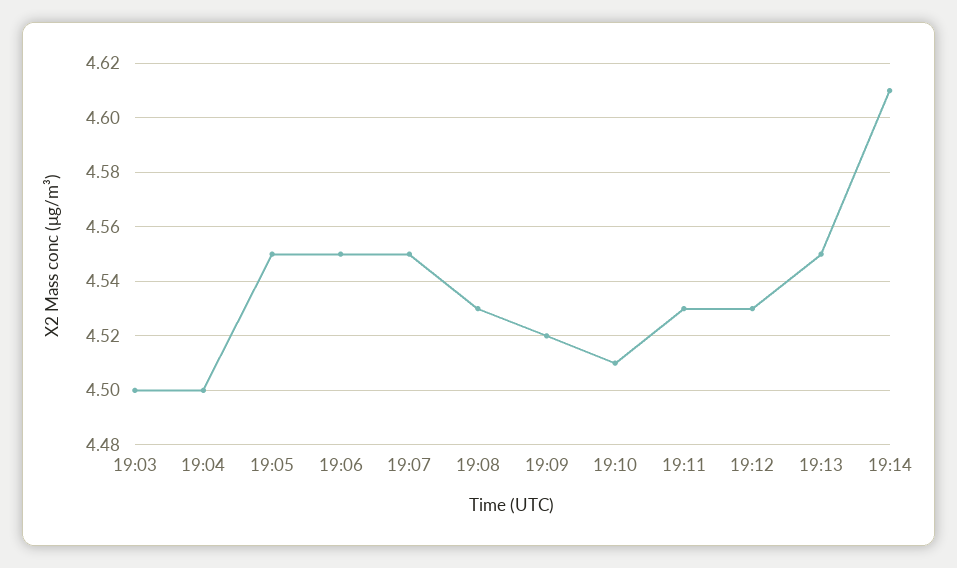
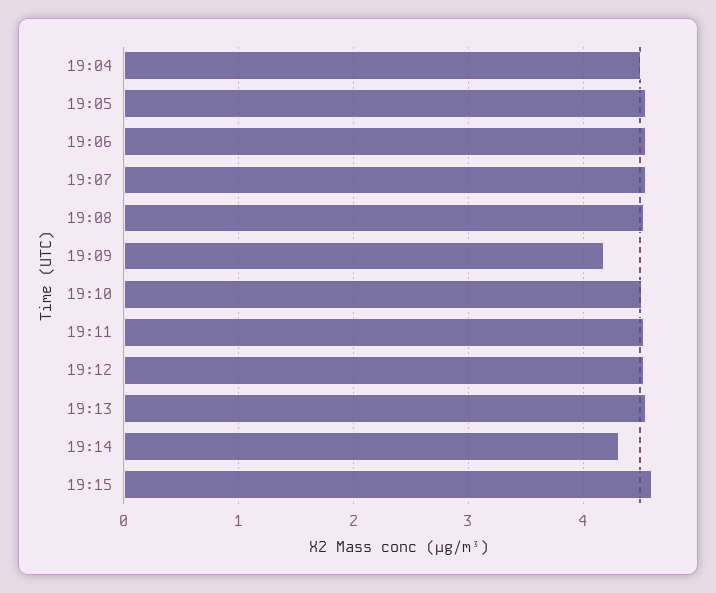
19:03: 4.5 -> none
19:09: 4.52 -> 4.2
19:14: 4.61 -> 4.3
19:15: none -> 4.6

